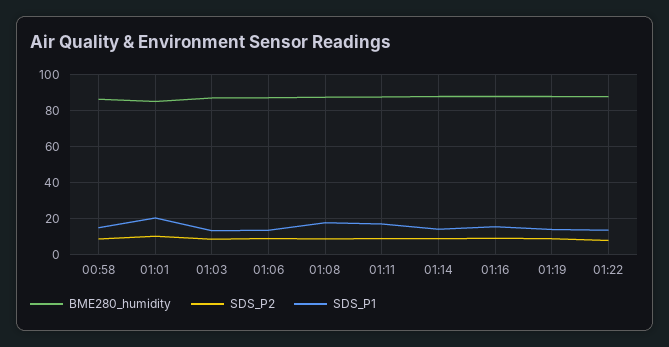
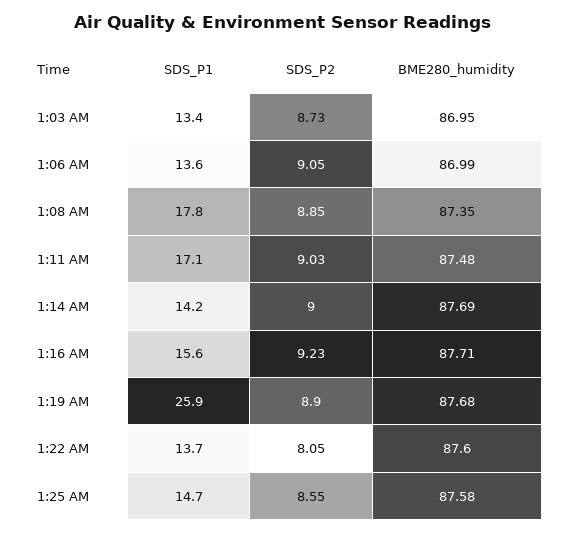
BME280_humidity, 00:58: 85 -> none
SDS_P2, 00:58: 10 -> none
SDS_P1, 00:58: 15 -> none
BME280_humidity, 01:01: 85 -> none
SDS_P2, 01:01: 10 -> none
SDS_P1, 01:01: 20 -> none
SDS_P1, 01:19: 15 -> 25.9
SDS_P1, 1:25 AM: none -> 14.7
SDS_P2, 1:25 AM: none -> 8.55
BME280_humidity, 1:25 AM: none -> 87.58

